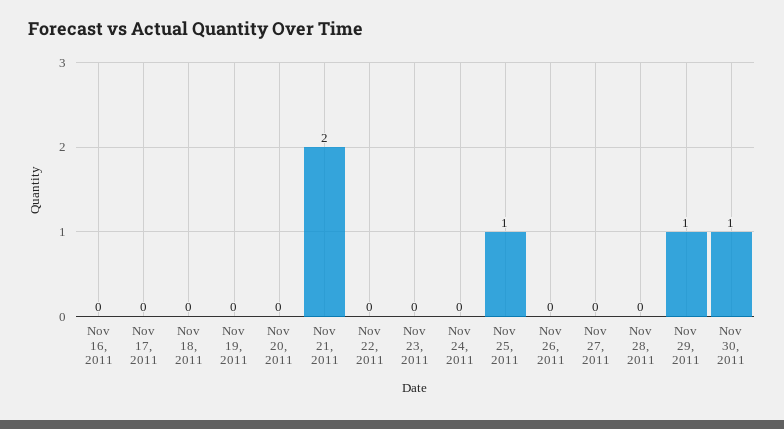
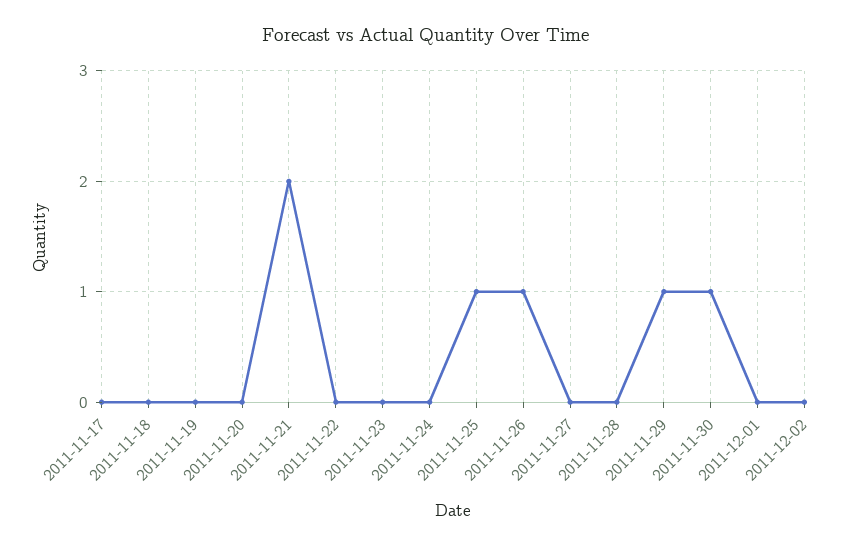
Nov 16, 2011: 0 -> none
Nov 26, 2011: 0 -> 1
2011-12-01: none -> 0
2011-12-02: none -> 0

